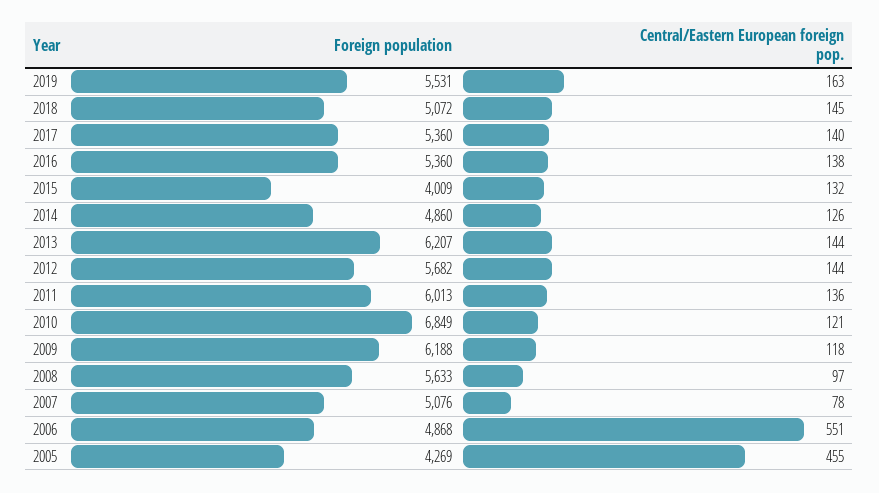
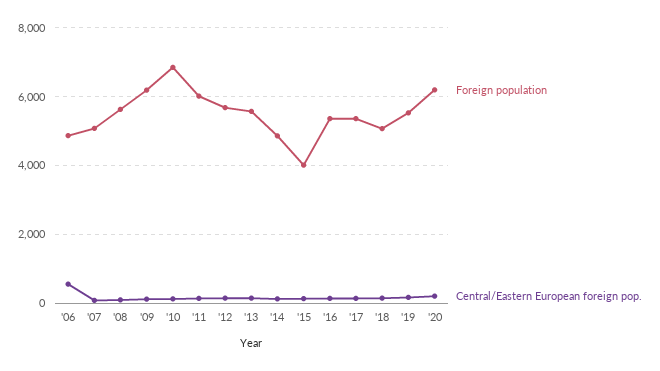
Foreign population, 2013: 6207 -> 5600
Foreign population, 2005: 4269 -> none
Central/Eastern European foreign pop., 2005: 455 -> none
Foreign population, '20: none -> 6200
Central/Eastern European foreign pop., '20: none -> 200

